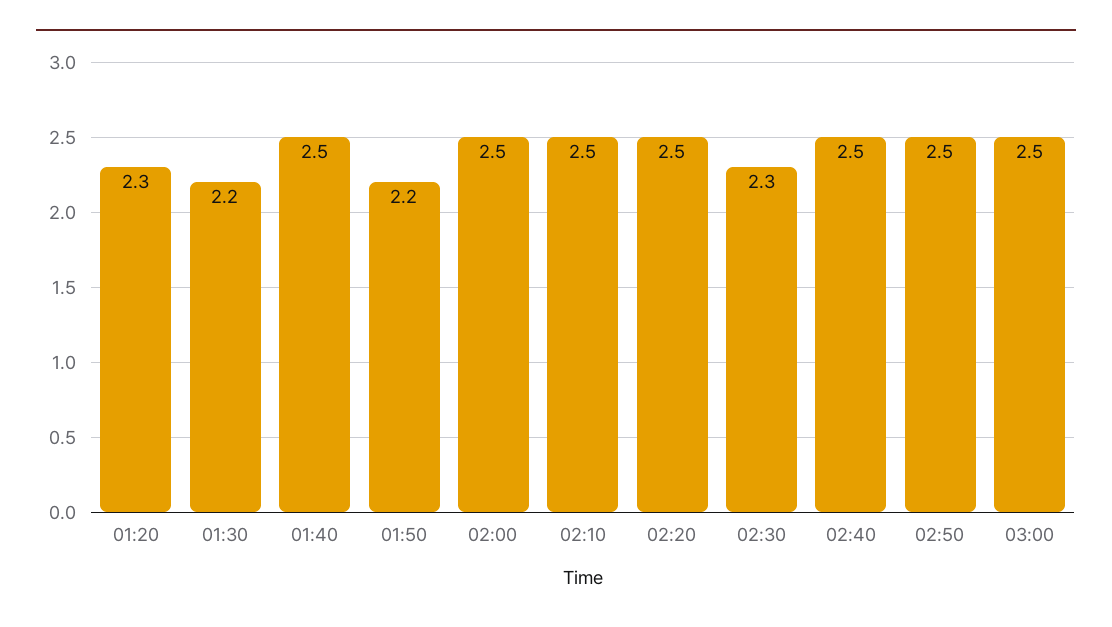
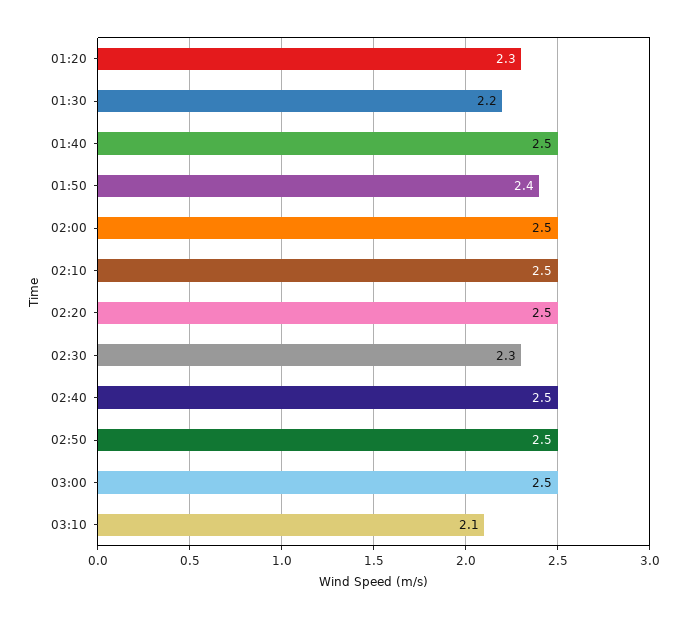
01:50: 2.2 -> 2.4
03:10: none -> 2.1

